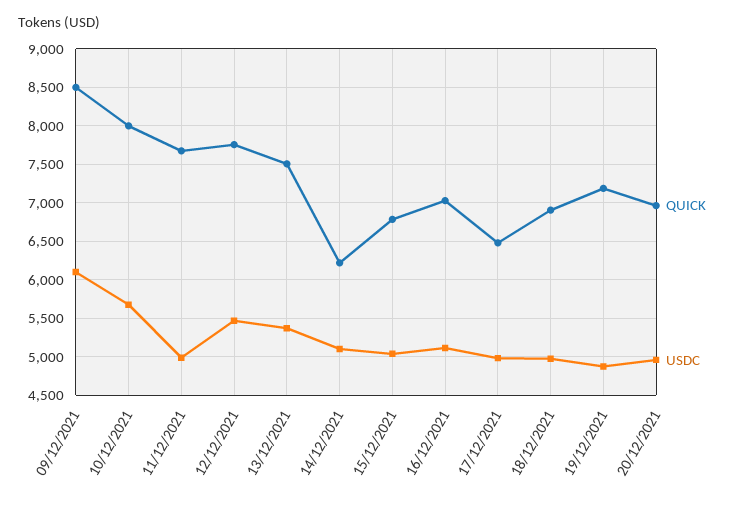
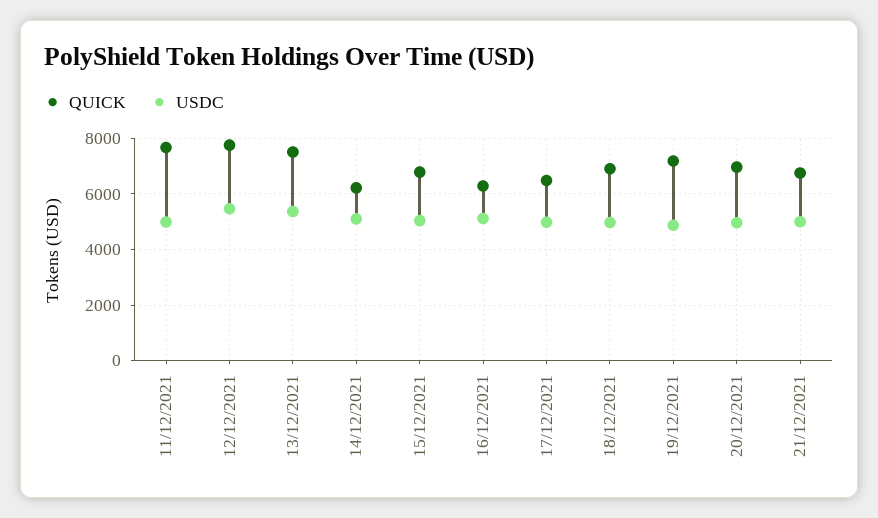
QUICK, 09/12/2021: 8500 -> none
USDC, 09/12/2021: 6100 -> none
QUICK, 10/12/2021: 8000 -> none
USDC, 10/12/2021: 5700 -> none
QUICK, 16/12/2021: 7000 -> 6250
QUICK, 21/12/2021: none -> 6750
USDC, 21/12/2021: none -> 5000

